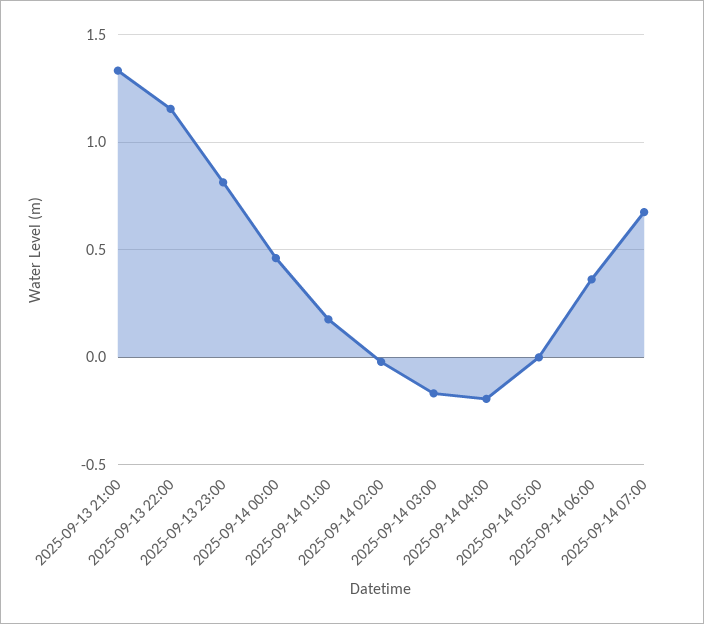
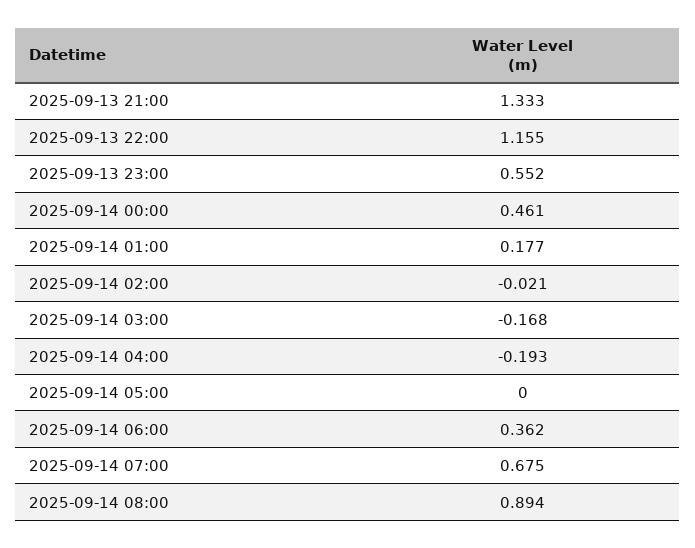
2025-09-13 23:00: 0.8 -> 0.552
2025-09-14 08:00: none -> 0.894

